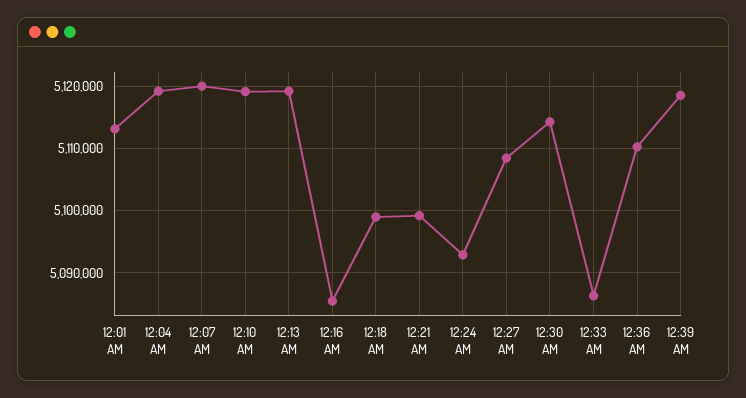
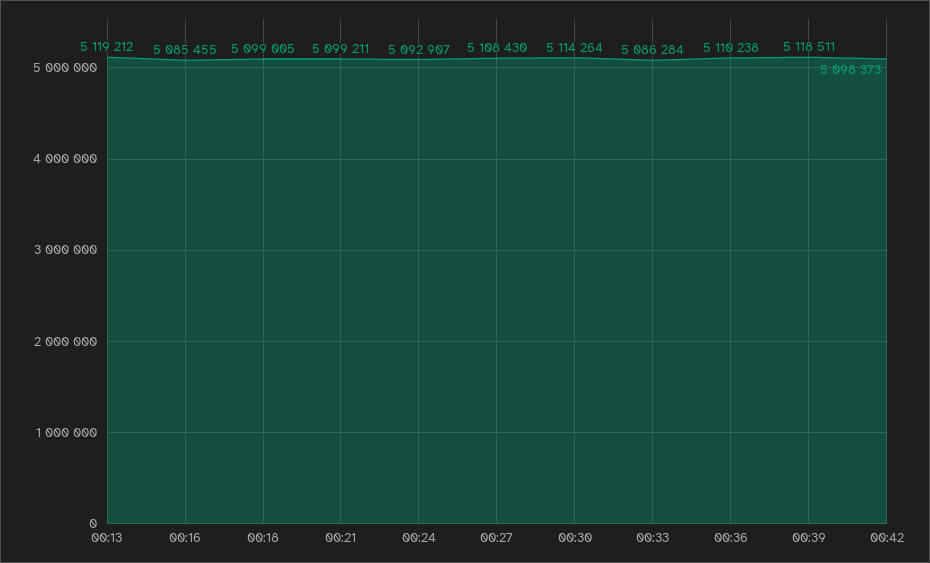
12:01 AM: 5113000 -> none
12:04 AM: 5119000 -> none
12:07 AM: 5120000 -> none
12:10 AM: 5119000 -> none
00:42: none -> 5098373

